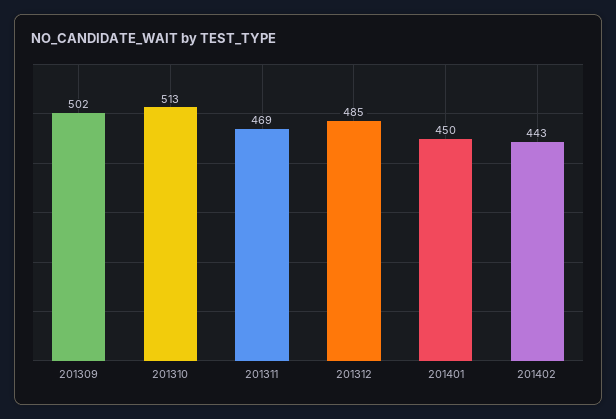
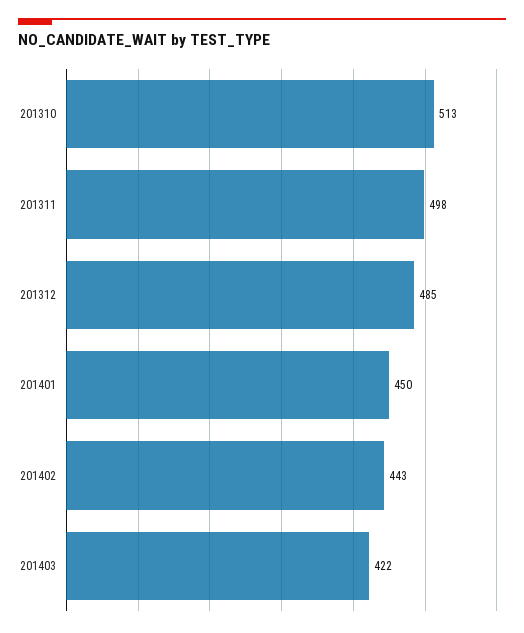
201309: 502 -> none
201311: 469 -> 498
201403: none -> 422

